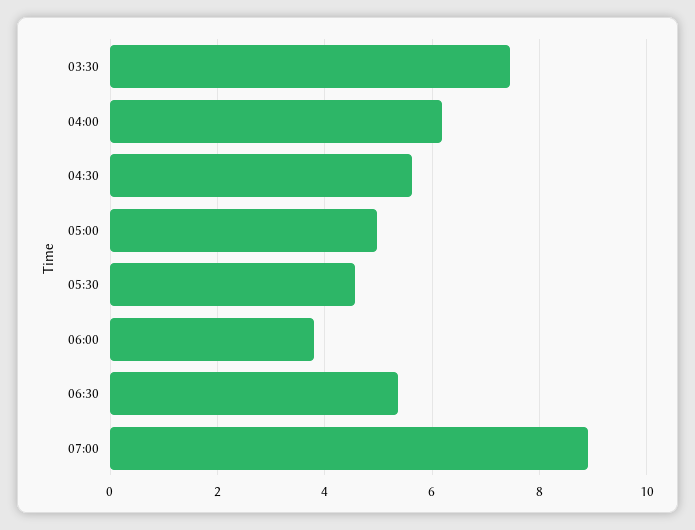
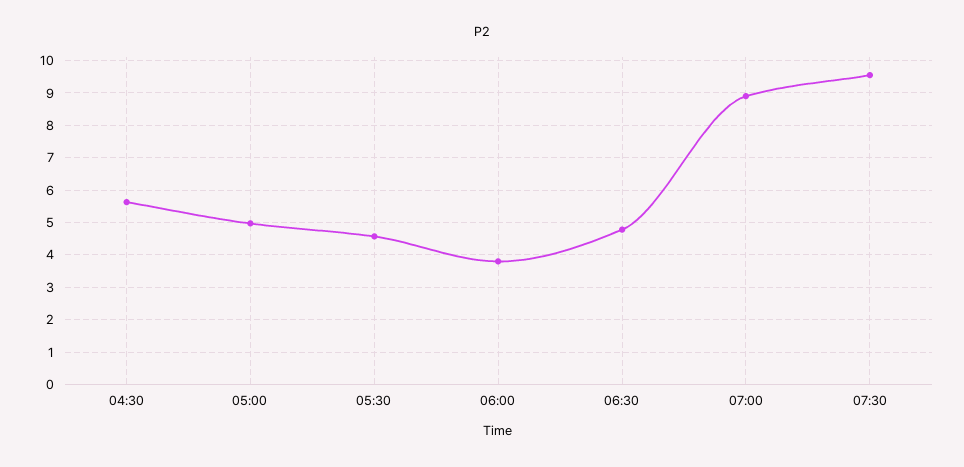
03:30: 7.4 -> none
04:00: 6.2 -> none
06:30: 5.4 -> 4.8
07:30: none -> 9.6

